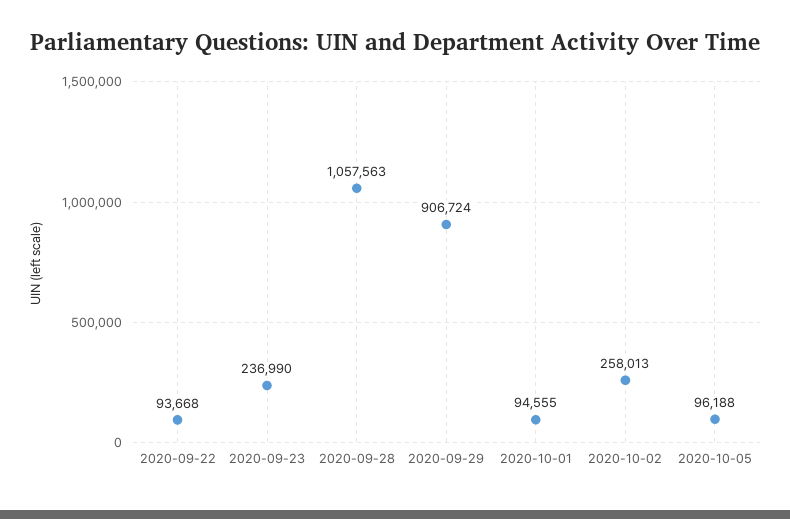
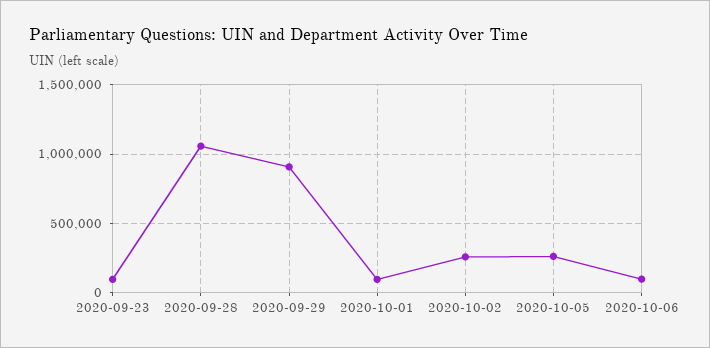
2020-09-22: 93668 -> none
2020-09-23: 236990 -> 100000
2020-10-05: 96188 -> 250000
2020-10-06: none -> 100000

